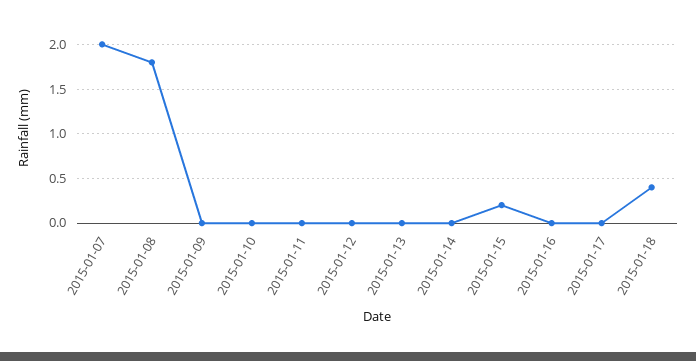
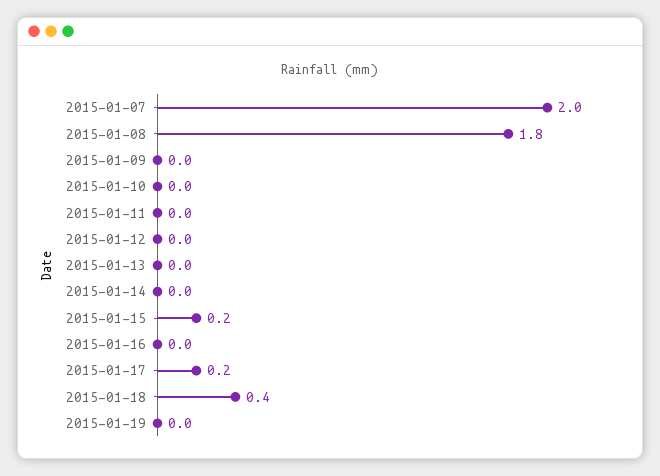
2015-01-17: 0 -> 0.2
2015-01-19: none -> 0

